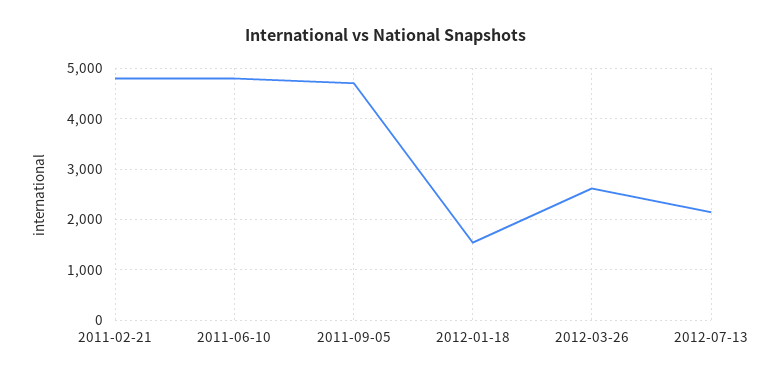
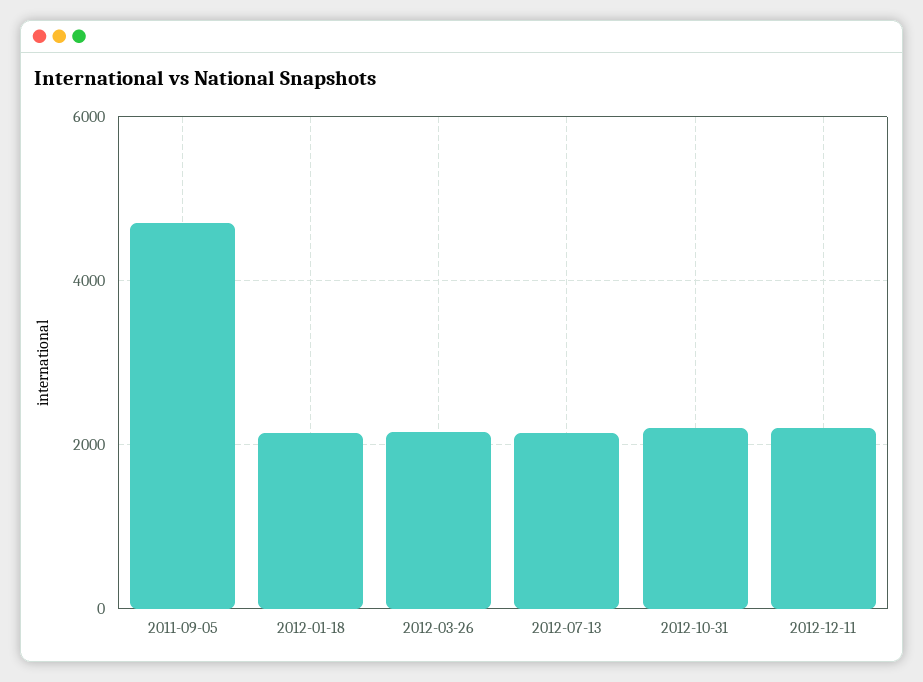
2011-02-21: 4800 -> none
2011-06-10: 4800 -> none
2012-01-18: 1600 -> 2200
2012-03-26: 2600 -> 2200
2012-10-31: none -> 2200
2012-12-11: none -> 2200

